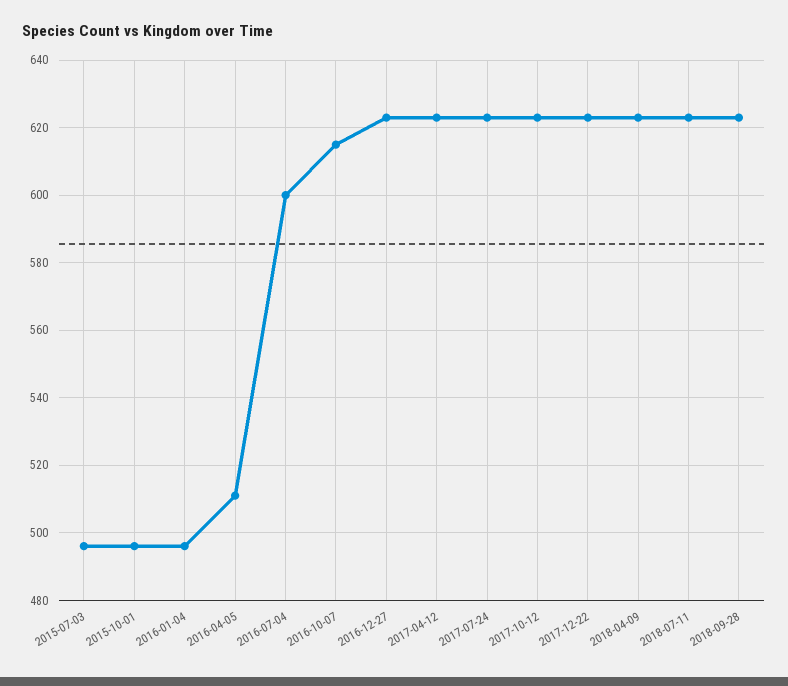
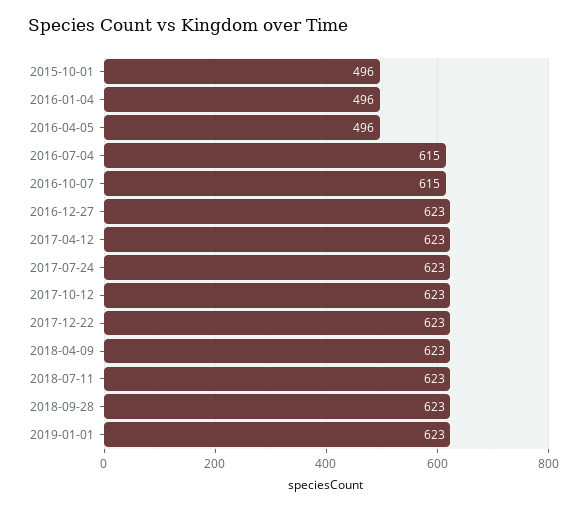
2015-07-03: 495 -> none
2016-04-05: 510 -> 496
2016-07-04: 600 -> 615
2019-01-01: none -> 623

